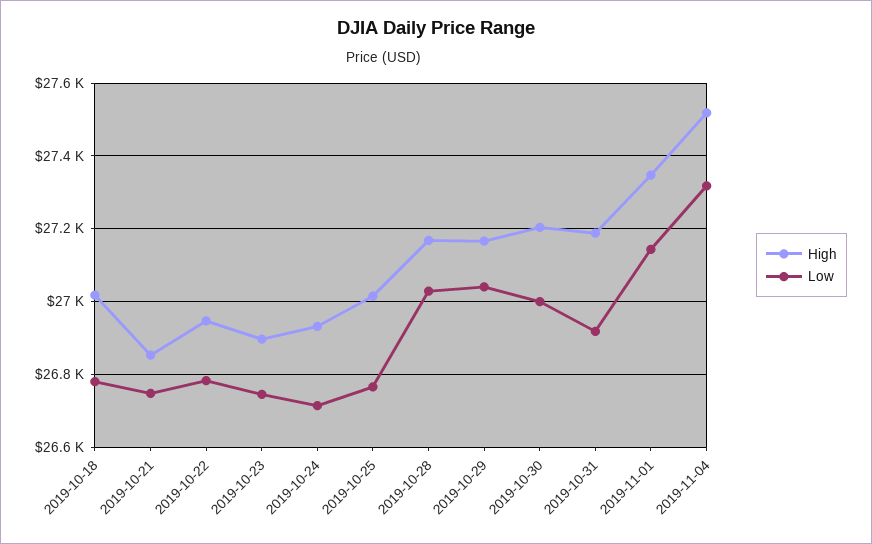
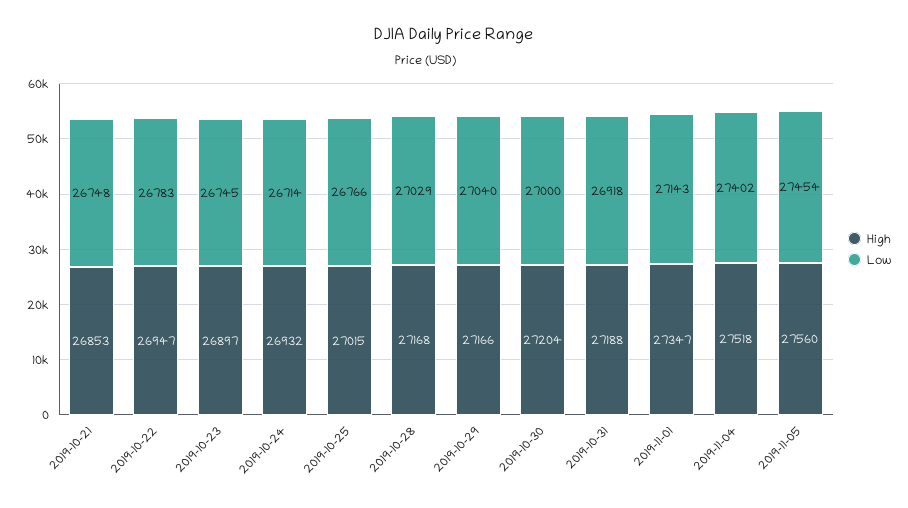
High, 2019-10-18: 27020 -> none
Low, 2019-10-18: 26780 -> none
Low, 2019-11-04: 27320 -> 27402
High, 2019-11-05: none -> 27560
Low, 2019-11-05: none -> 27454

